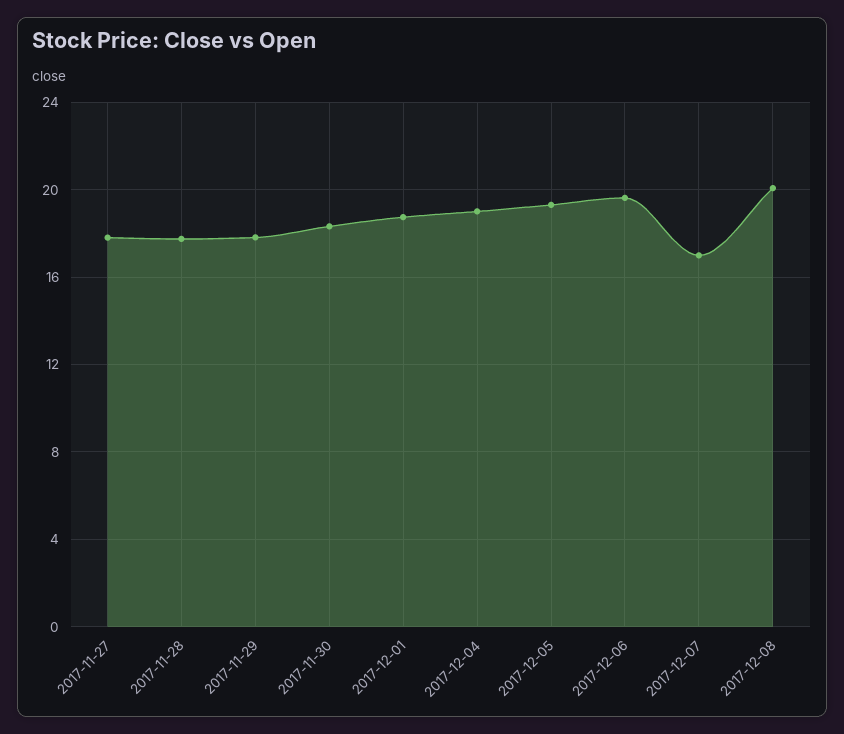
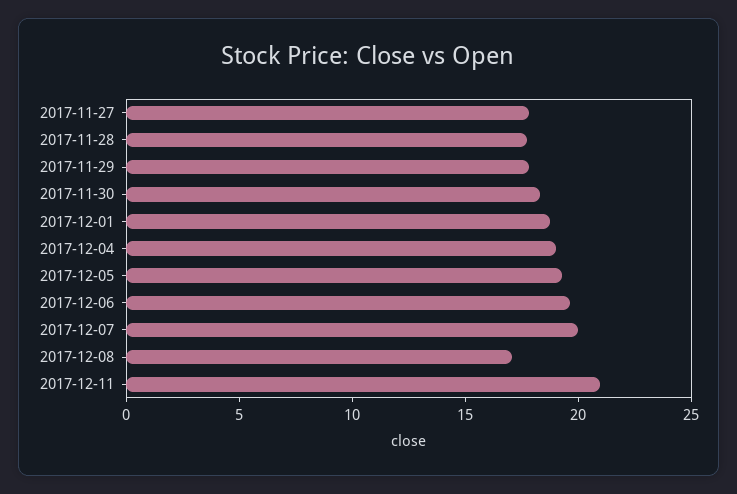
2017-12-07: 17 -> 20
2017-12-08: 20 -> 17
2017-12-11: none -> 21

